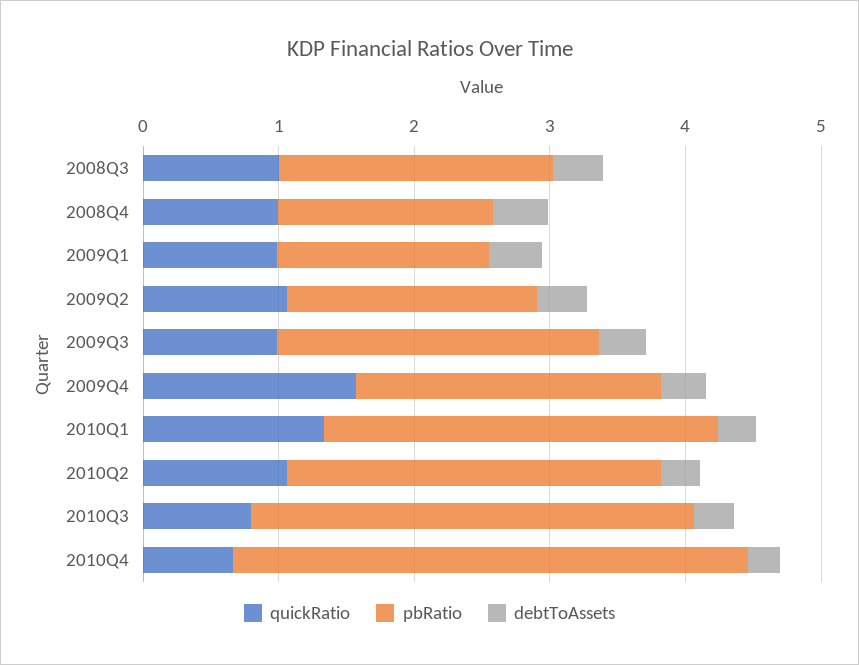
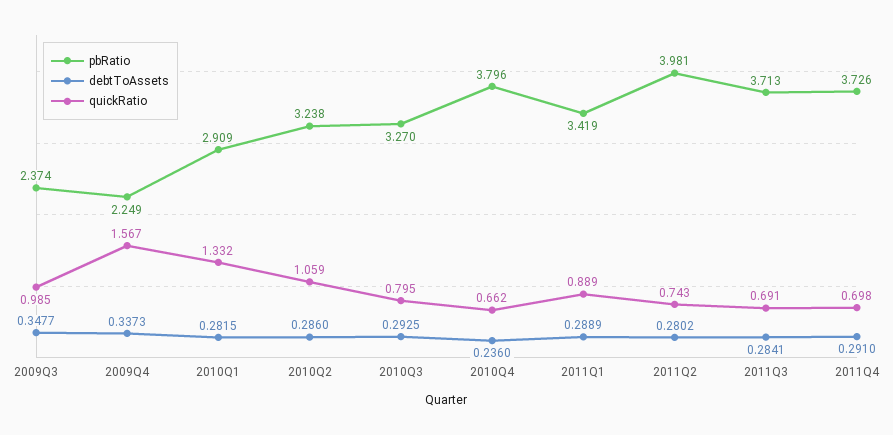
quickRatio, 2008Q3: 1 -> none
pbRatio, 2008Q3: 2 -> none
debtToAssets, 2008Q3: 0.4 -> none
quickRatio, 2008Q4: 1 -> none
pbRatio, 2008Q4: 1.6 -> none
debtToAssets, 2008Q4: 0.4 -> none
quickRatio, 2009Q1: 1 -> none
pbRatio, 2009Q1: 1.6 -> none
debtToAssets, 2009Q1: 0.4 -> none
quickRatio, 2009Q2: 1 -> none
pbRatio, 2009Q2: 1.8 -> none
debtToAssets, 2009Q2: 0.4 -> none
pbRatio, 2010Q2: 2.8 -> 3.238
pbRatio, 2011Q1: none -> 3.419
debtToAssets, 2011Q1: none -> 0.2889
quickRatio, 2011Q1: none -> 0.889
pbRatio, 2011Q2: none -> 3.981
debtToAssets, 2011Q2: none -> 0.2802
quickRatio, 2011Q2: none -> 0.743
pbRatio, 2011Q3: none -> 3.713
debtToAssets, 2011Q3: none -> 0.2841
quickRatio, 2011Q3: none -> 0.691
pbRatio, 2011Q4: none -> 3.726
debtToAssets, 2011Q4: none -> 0.291
quickRatio, 2011Q4: none -> 0.698

